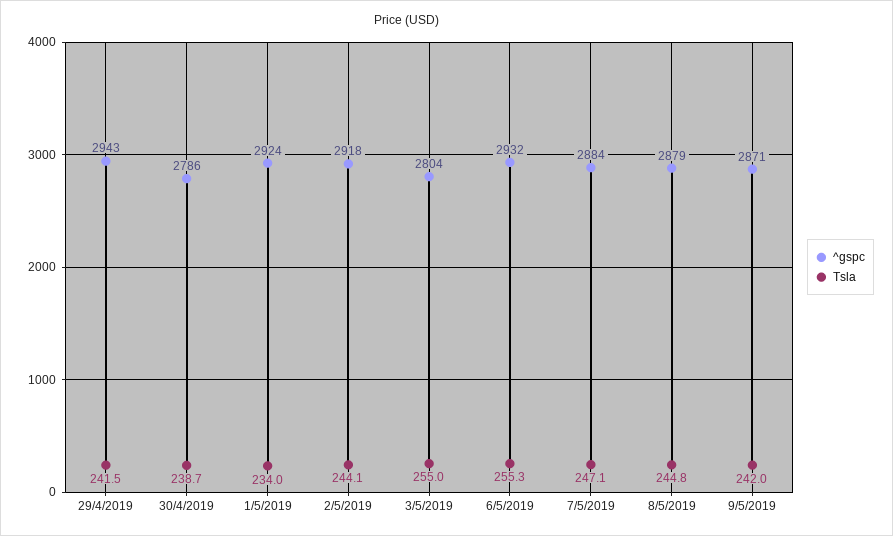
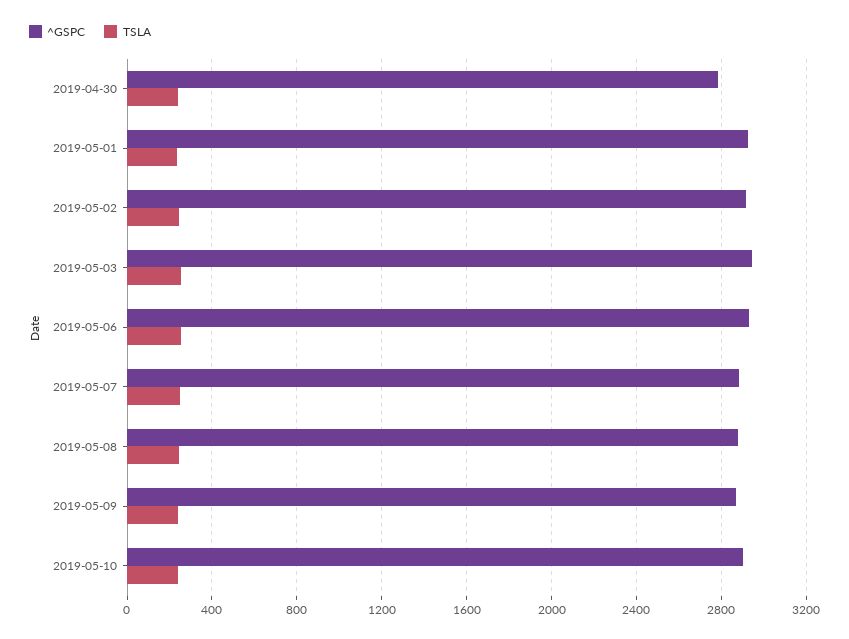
^gspc, 29/4/2019: 2943 -> none
Tsla, 29/4/2019: 241.5 -> none
^gspc, 3/5/2019: 2804 -> 2950
^gspc, 2019-05-10: none -> 2900
Tsla, 2019-05-10: none -> 250

